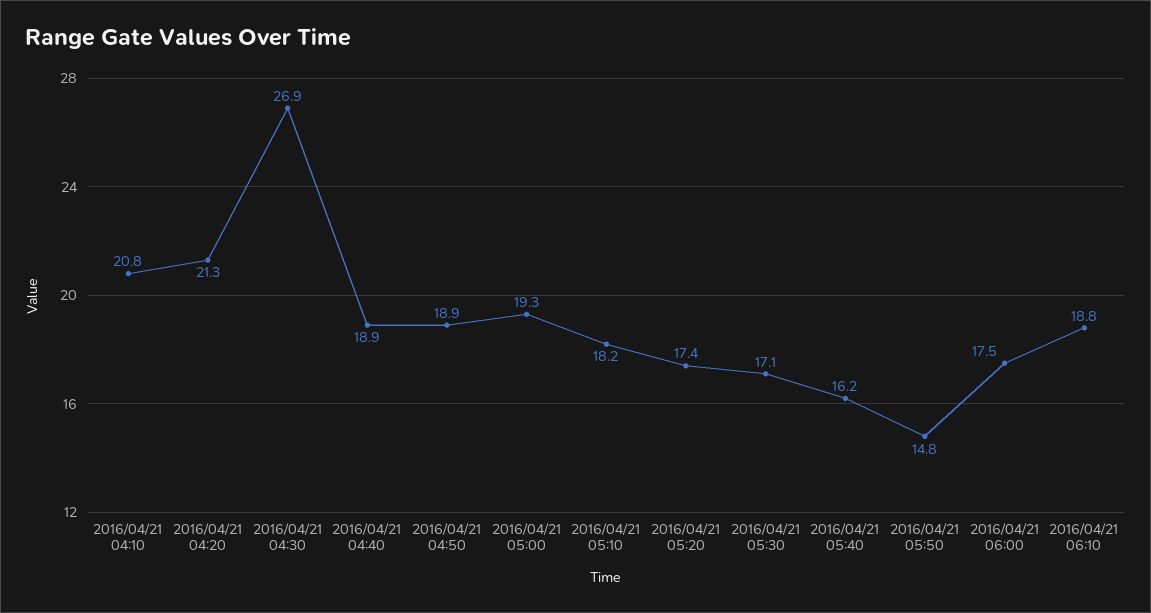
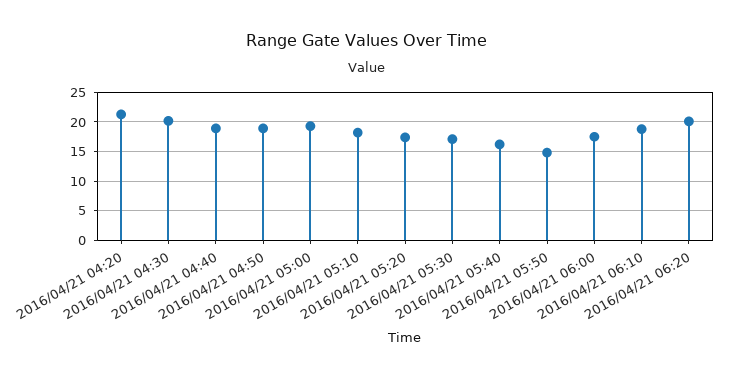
2016/04/21 04:10: 20.8 -> none
2016/04/21 04:30: 26.9 -> 20
2016/04/21 06:20: none -> 20

